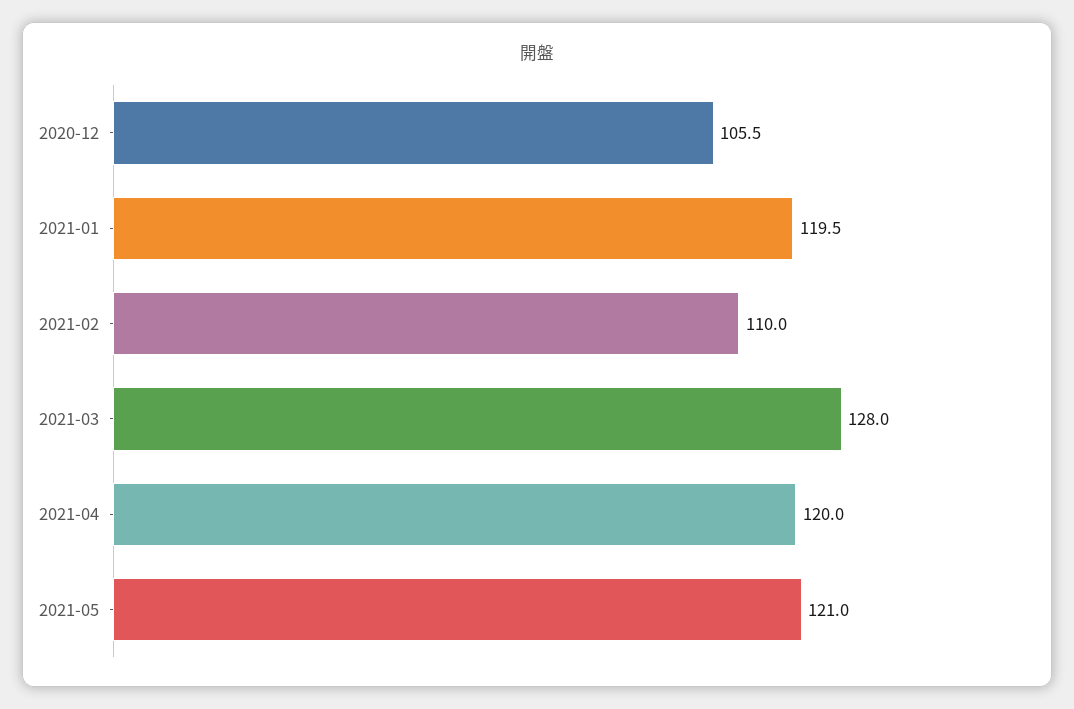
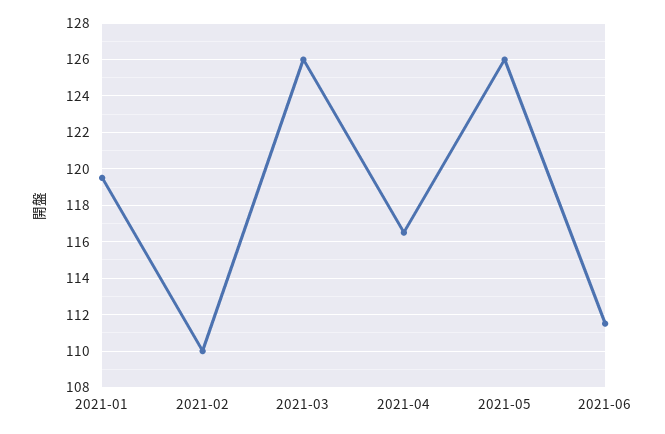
2020-12: 105.5 -> none
2021-03: 128 -> 126
2021-04: 120 -> 116.5
2021-05: 121 -> 126
2021-06: none -> 111.5

